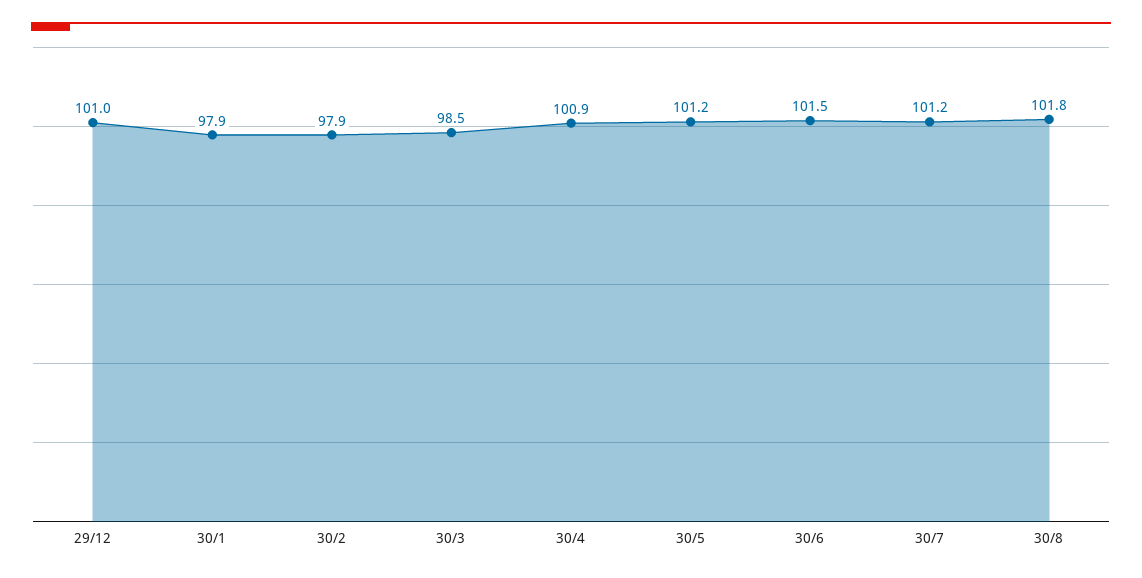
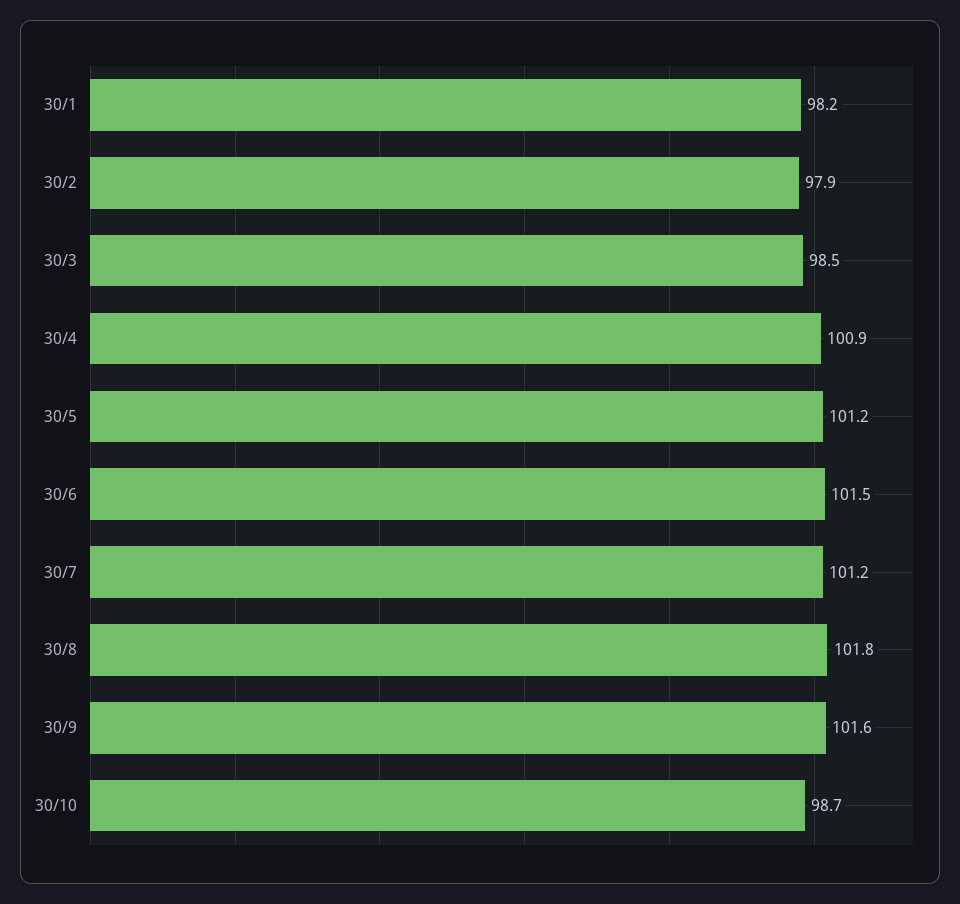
29/12: 101 -> none
30/1: 97.9 -> 98.2
30/9: none -> 101.6
30/10: none -> 98.7

